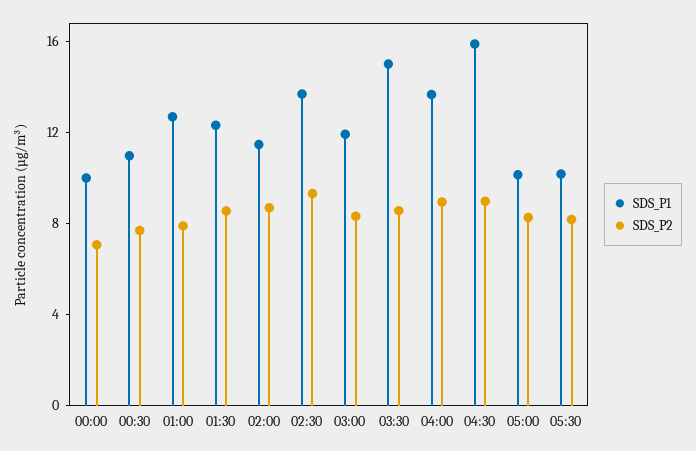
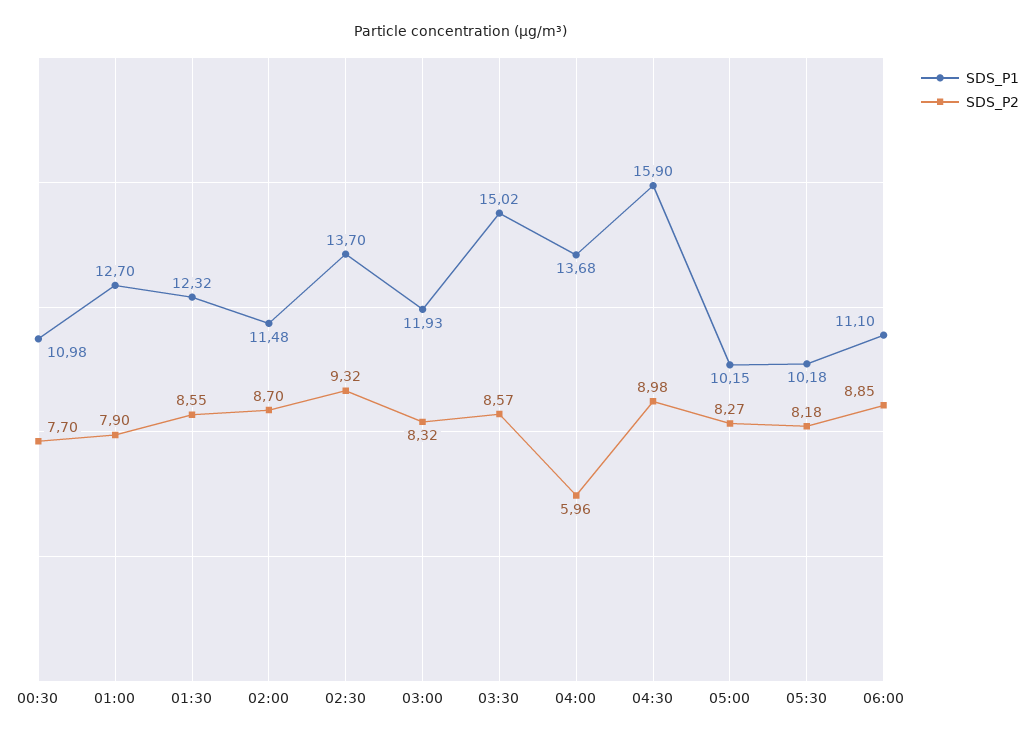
SDS_P1, 00:00: 10 -> none
SDS_P2, 00:00: 7 -> none
SDS_P2, 04:00: 9 -> 5.96
SDS_P1, 06:00: none -> 11.1
SDS_P2, 06:00: none -> 8.85

